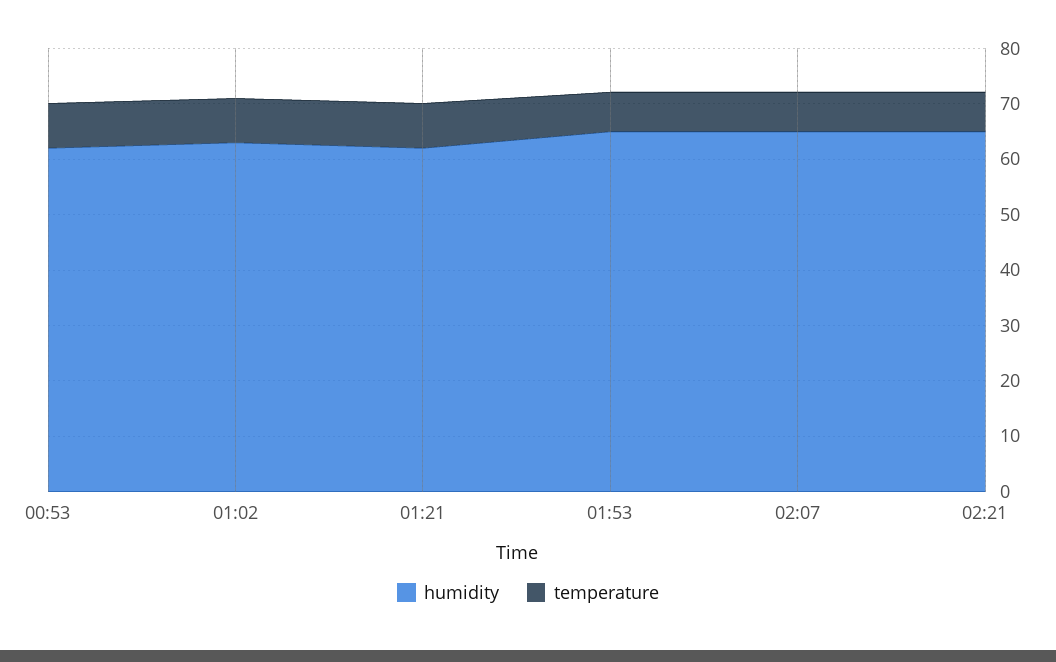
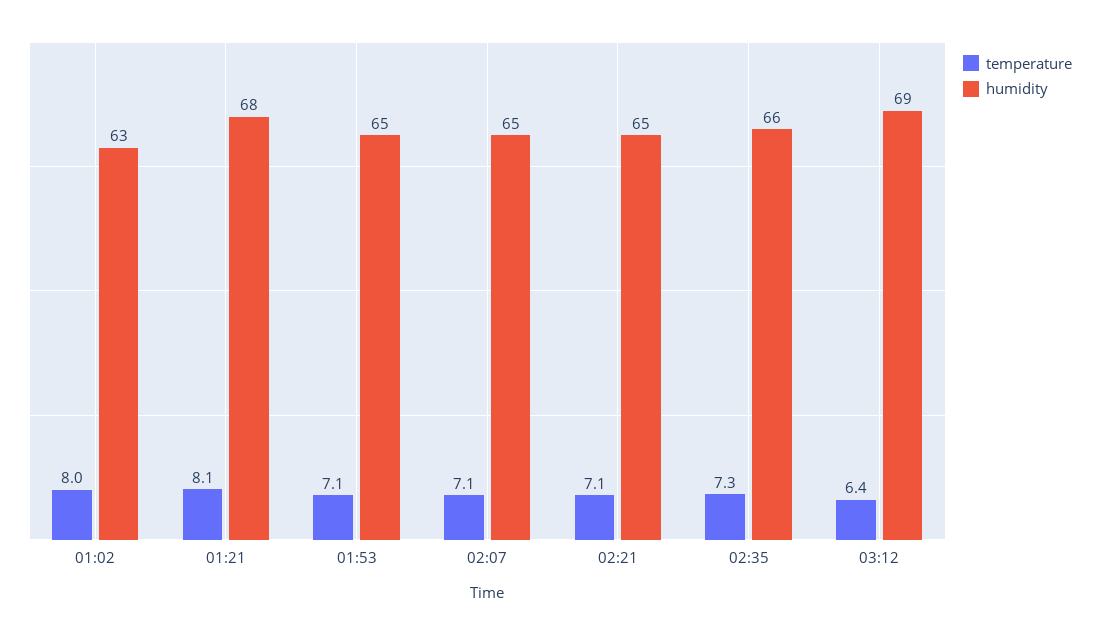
humidity, 00:53: 62 -> none
temperature, 00:53: 8 -> none
humidity, 01:21: 62 -> 68
temperature, 02:35: none -> 7.3
humidity, 02:35: none -> 66
temperature, 03:12: none -> 6.4
humidity, 03:12: none -> 69

